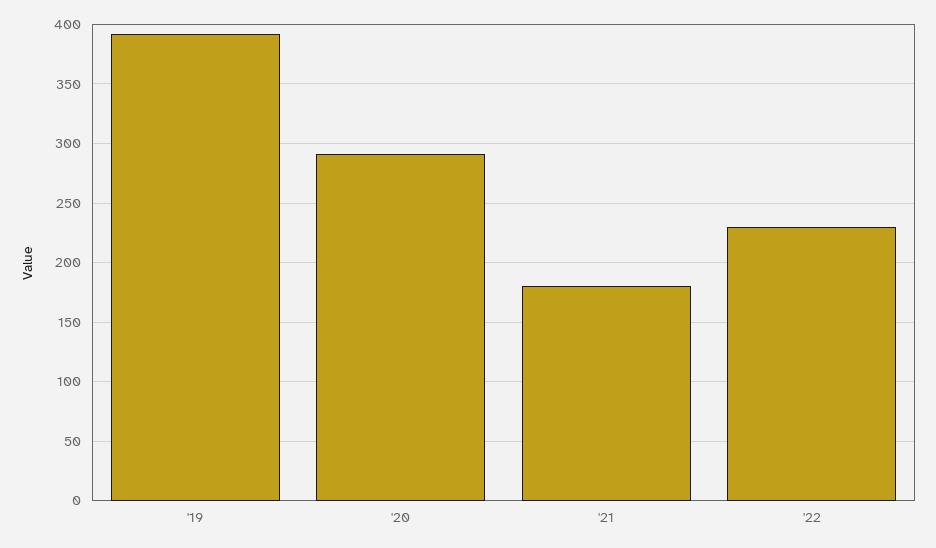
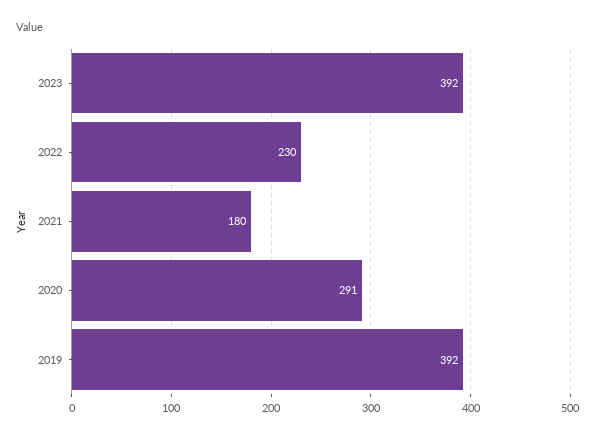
2023: none -> 392

